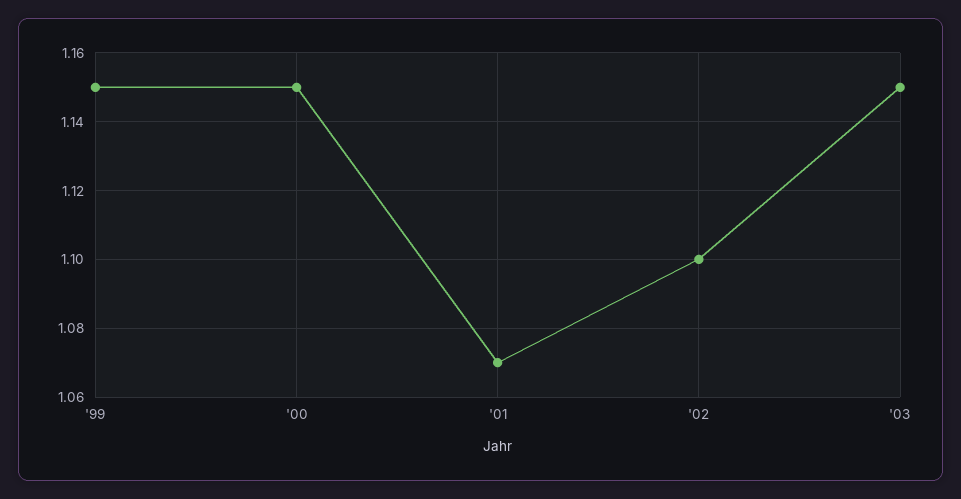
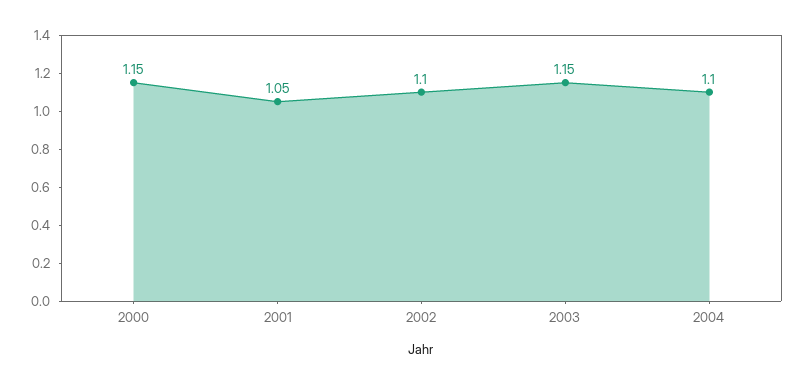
'99: 1.15 -> none
'01: 1.07 -> 1.05
2004: none -> 1.1

